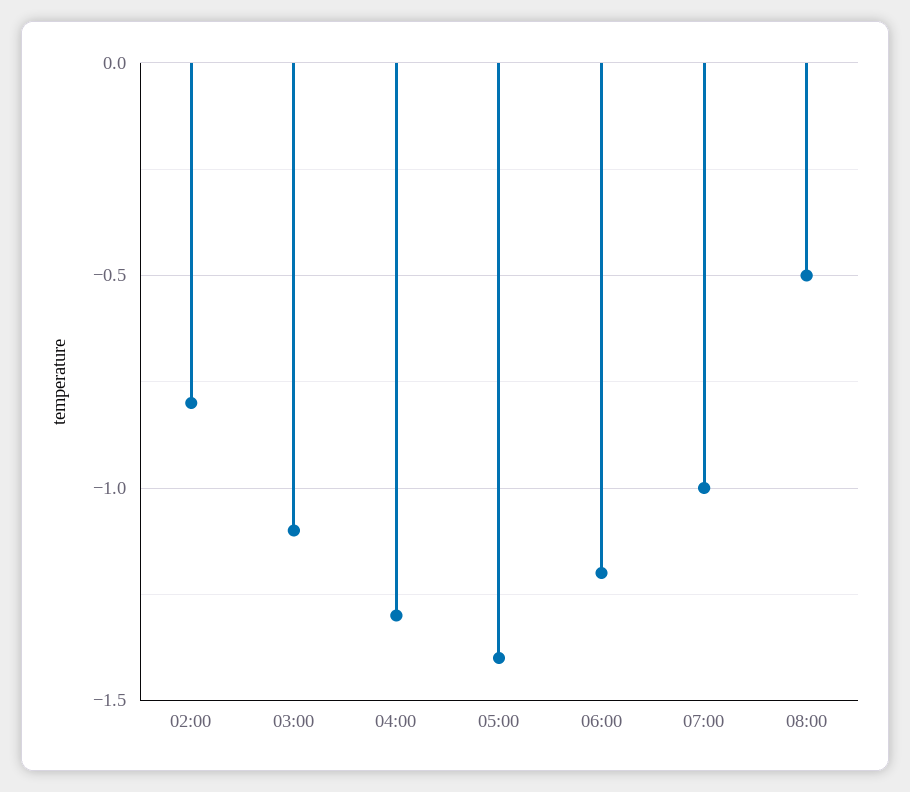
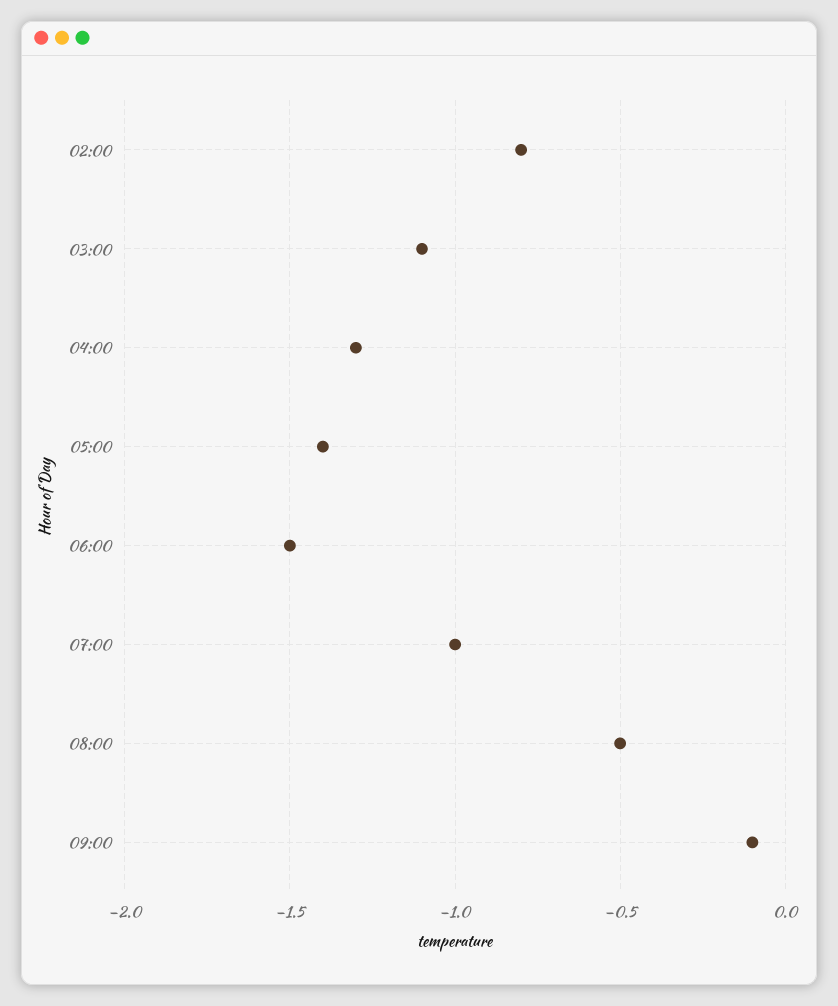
06:00: -1.2 -> -1.5
09:00: none -> -0.1

